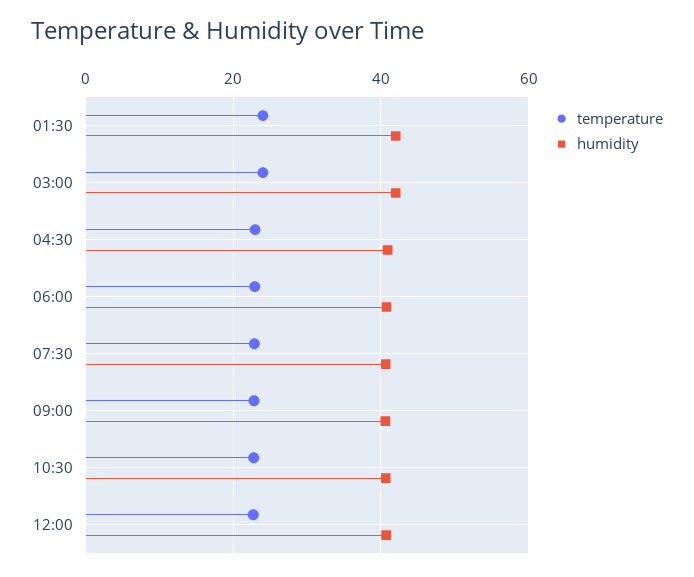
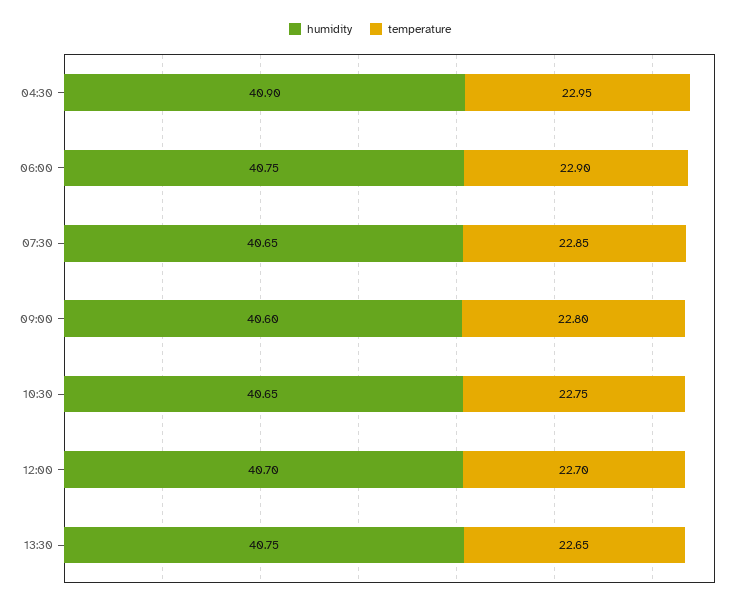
temperature, 01:30: 24 -> none
humidity, 01:30: 42 -> none
temperature, 03:00: 24 -> none
humidity, 03:00: 42 -> none
humidity, 13:30: none -> 40.75
temperature, 13:30: none -> 22.65

